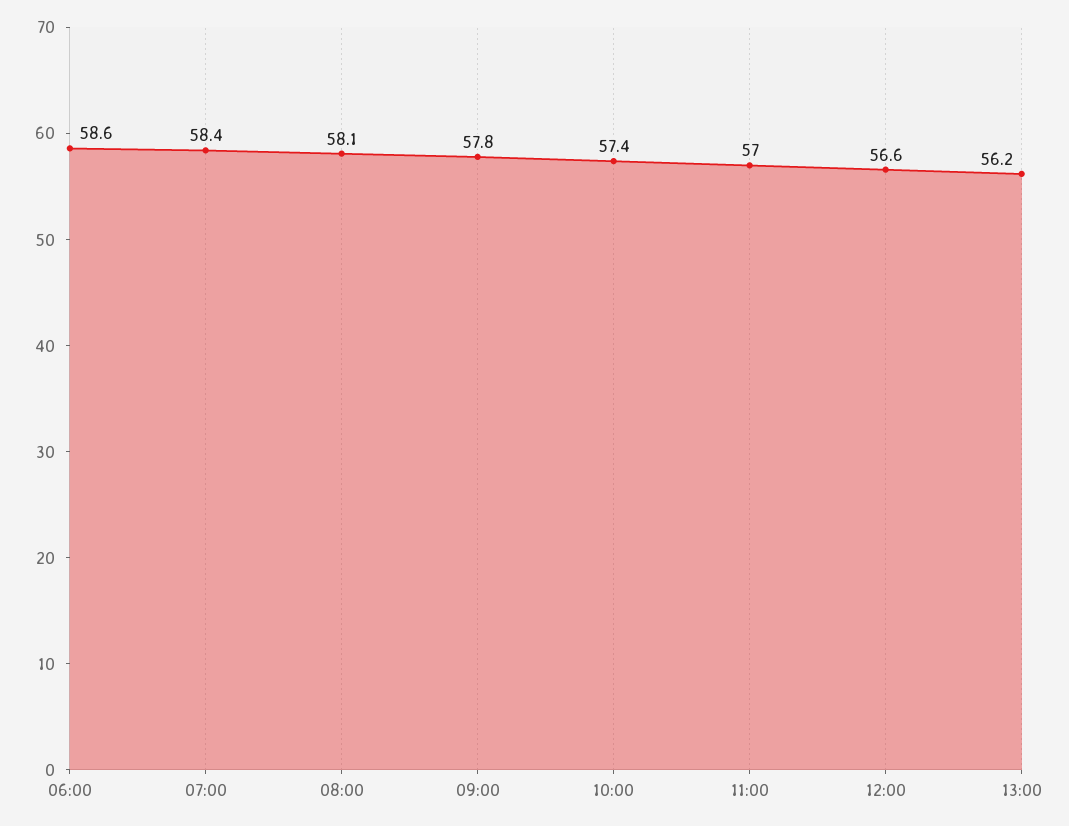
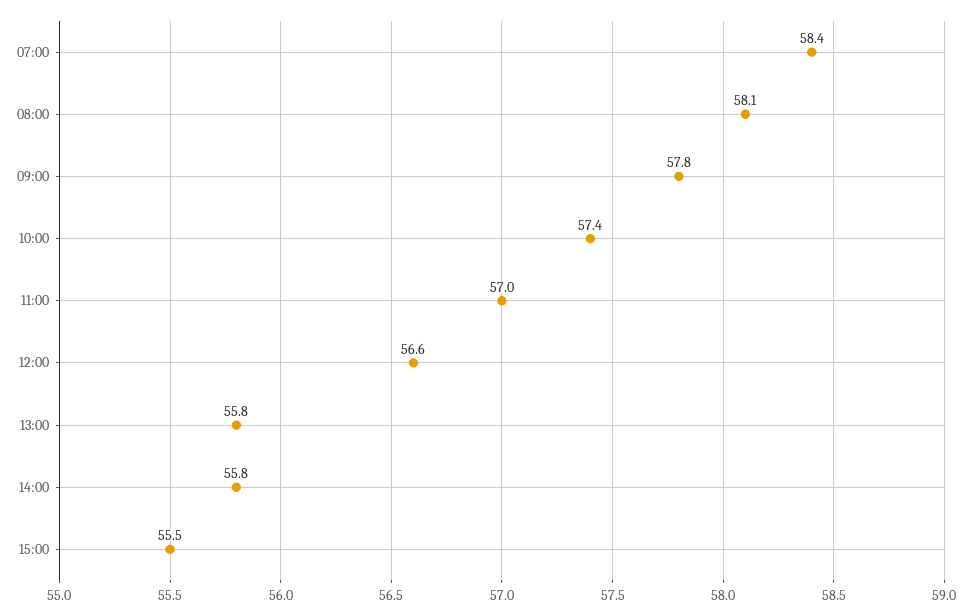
06:00: 58.6 -> none
13:00: 56.2 -> 55.8
14:00: none -> 55.8
15:00: none -> 55.5

